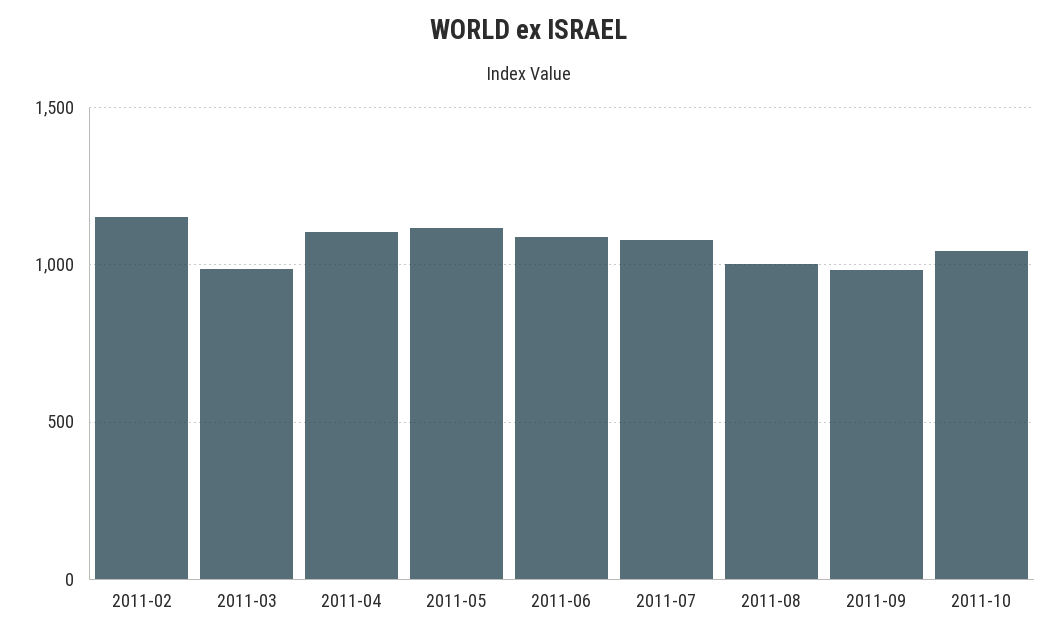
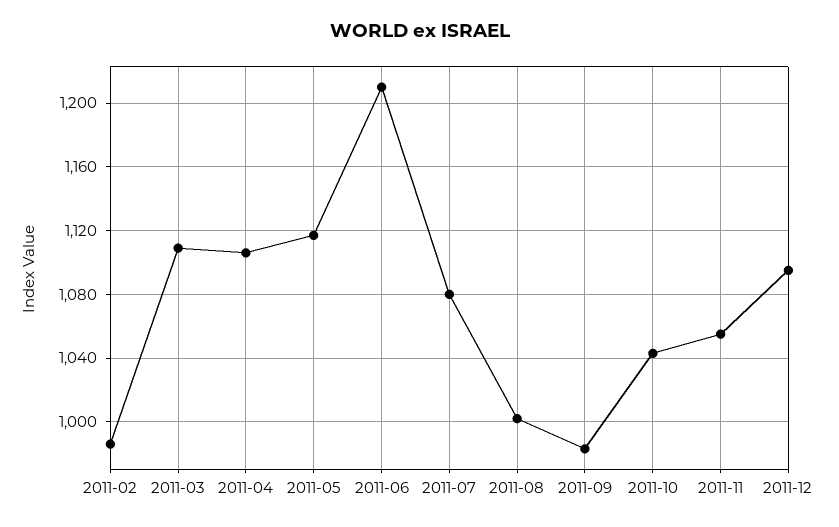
2011-02: 1150 -> 985
2011-03: 1000 -> 1110
2011-06: 1100 -> 1210
2011-11: none -> 1055
2011-12: none -> 1095

